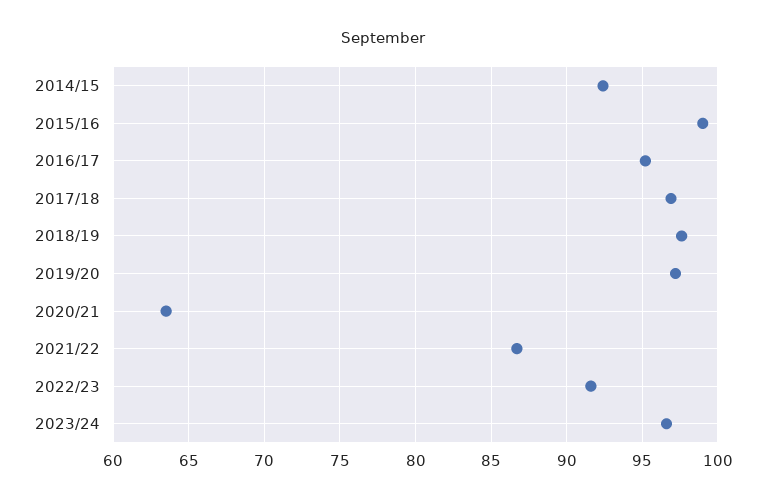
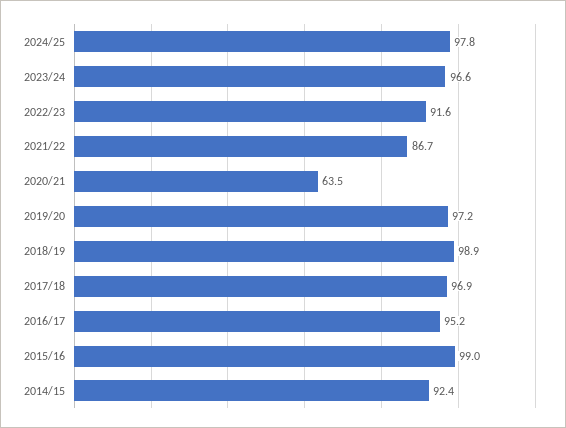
2018/19: 97.5 -> 98.9
2024/25: none -> 97.8

